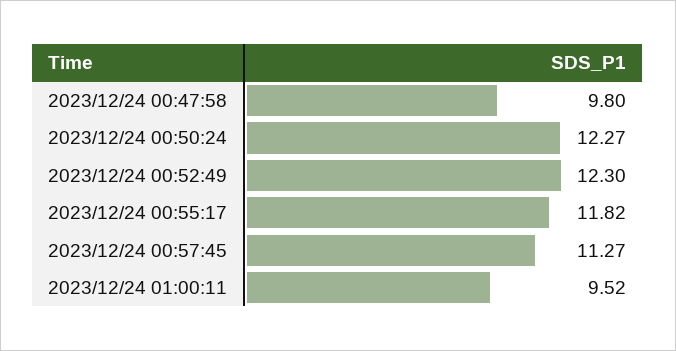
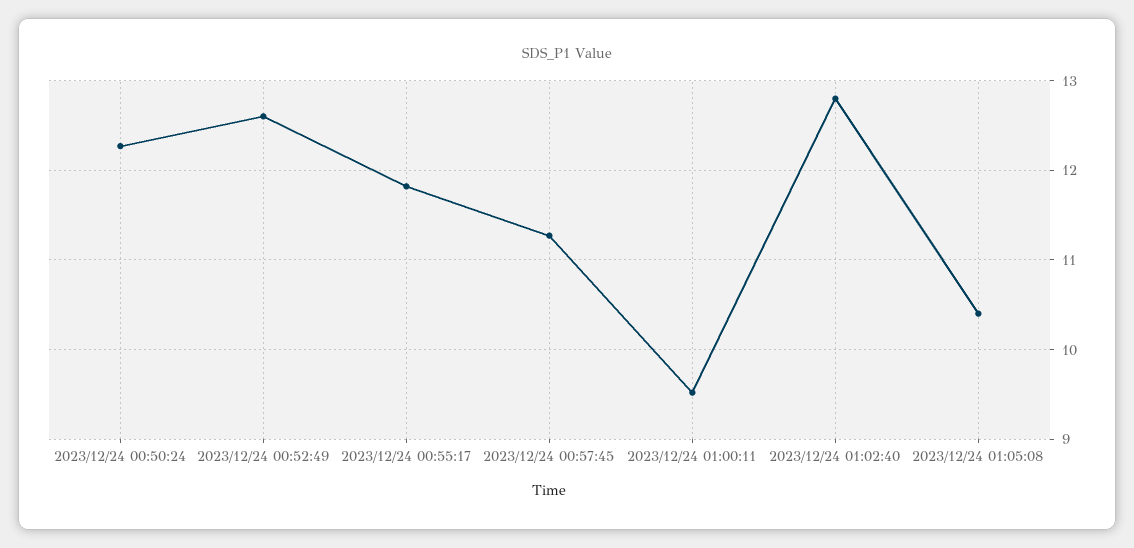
2023/12/24 00:47:58: 9.8 -> none
2023/12/24 00:52:49: 12.3 -> 12.6
2023/12/24 01:02:40: none -> 12.8
2023/12/24 01:05:08: none -> 10.4

